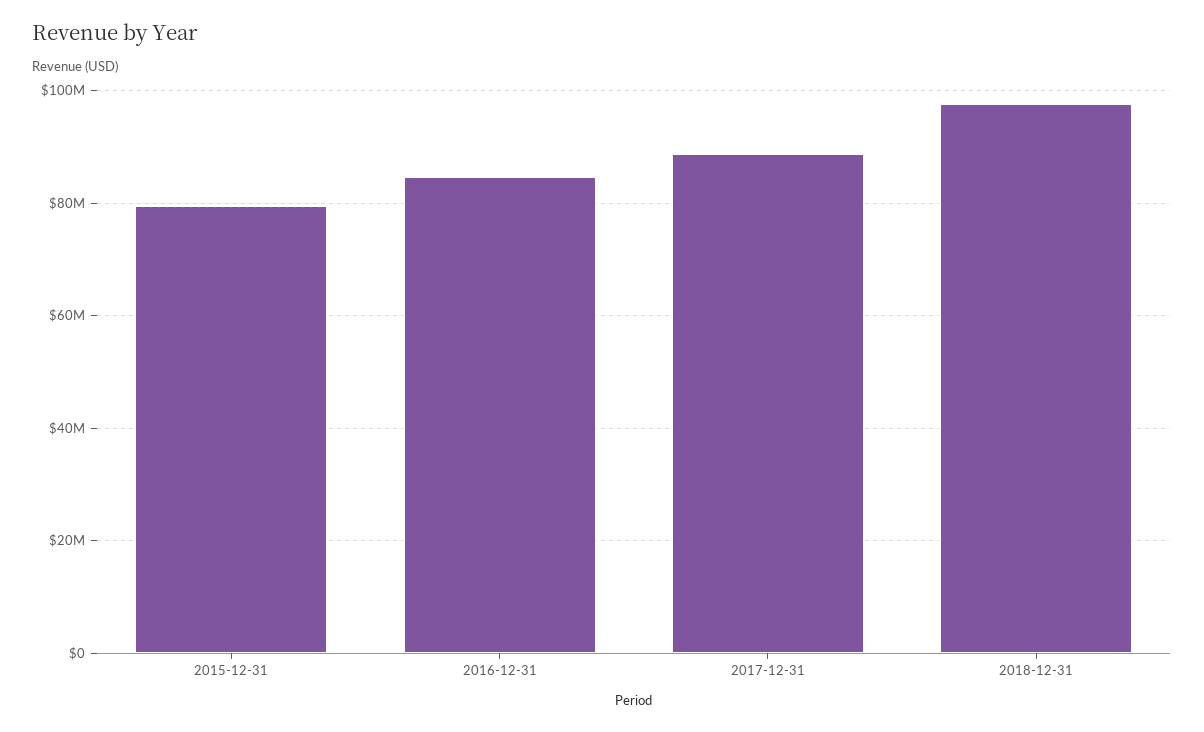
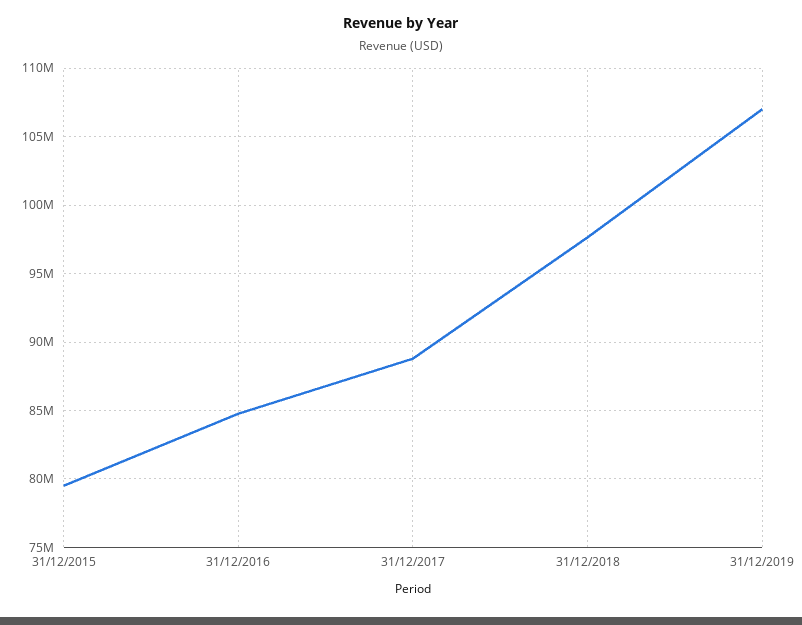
31/12/2019: none -> 107000000

